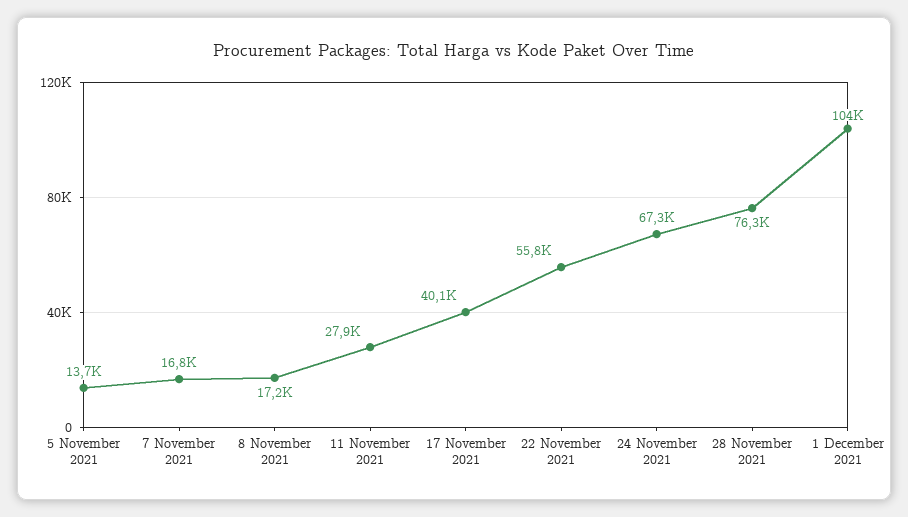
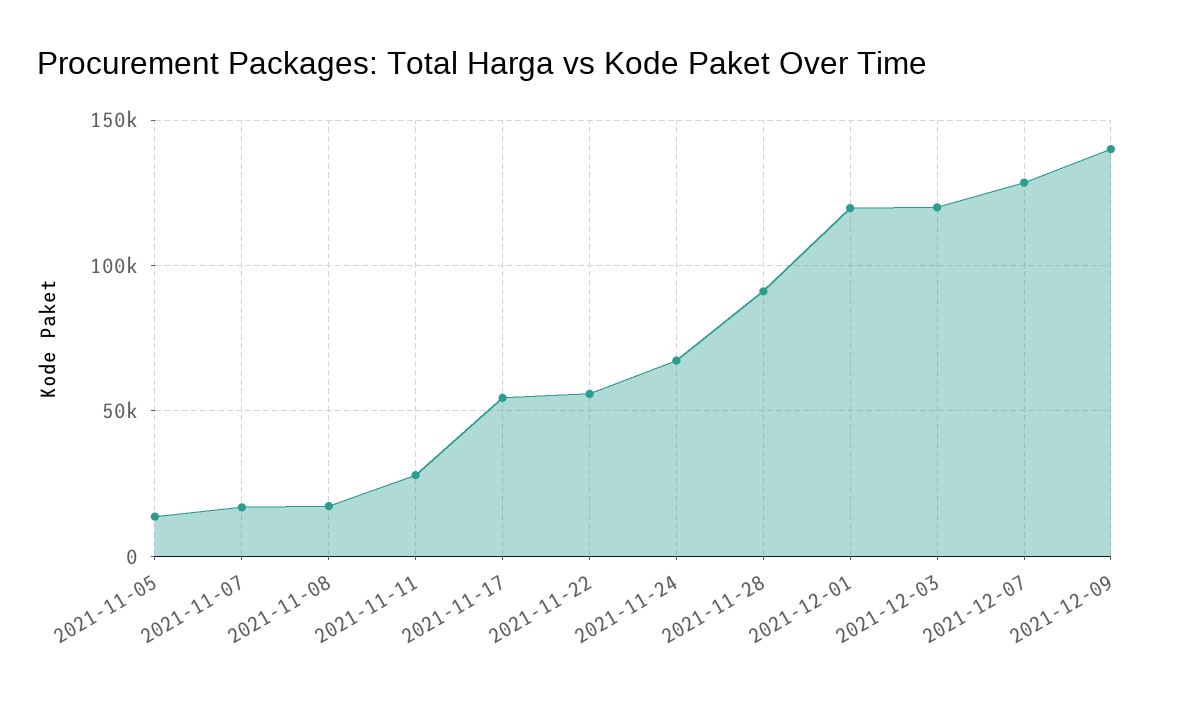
17 November 2021: 40100 -> 55000
28 November 2021: 76300 -> 90000
1 December 2021: 104000 -> 120000
2021-12-03: none -> 120000
2021-12-07: none -> 130000
2021-12-09: none -> 140000

